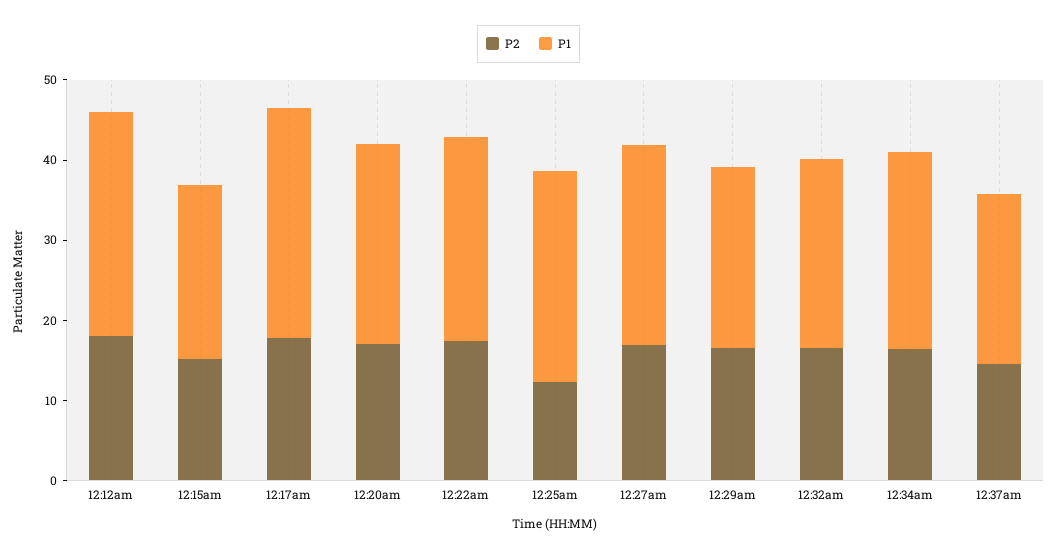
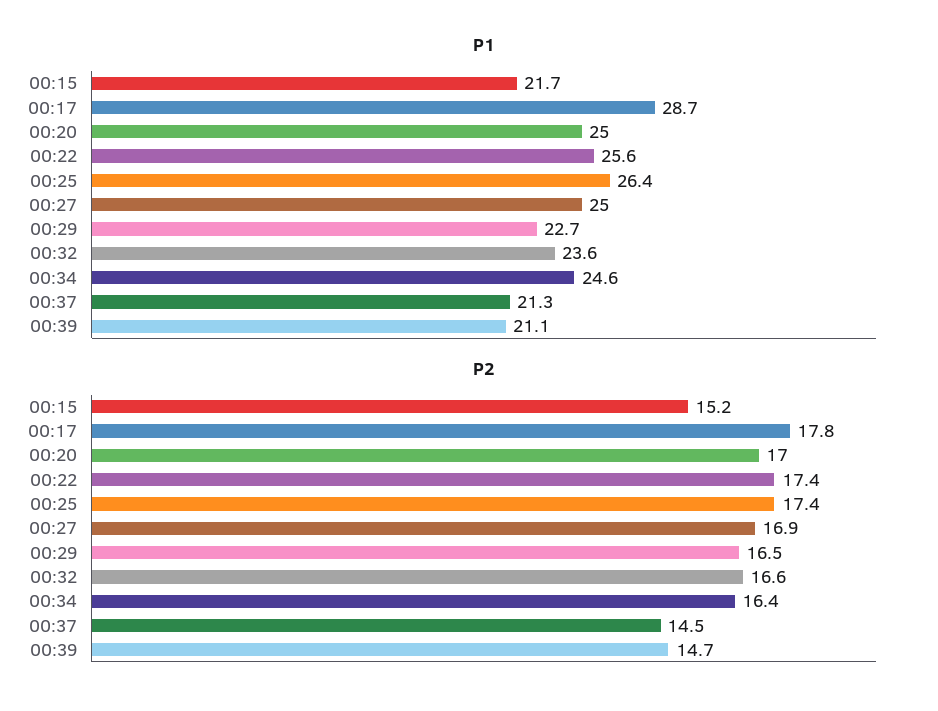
P2, 12:12am: 18 -> none
P1, 12:12am: 28 -> none
P2, 12:25am: 12 -> 17.4
P1, 00:39: none -> 21.1
P2, 00:39: none -> 14.7

